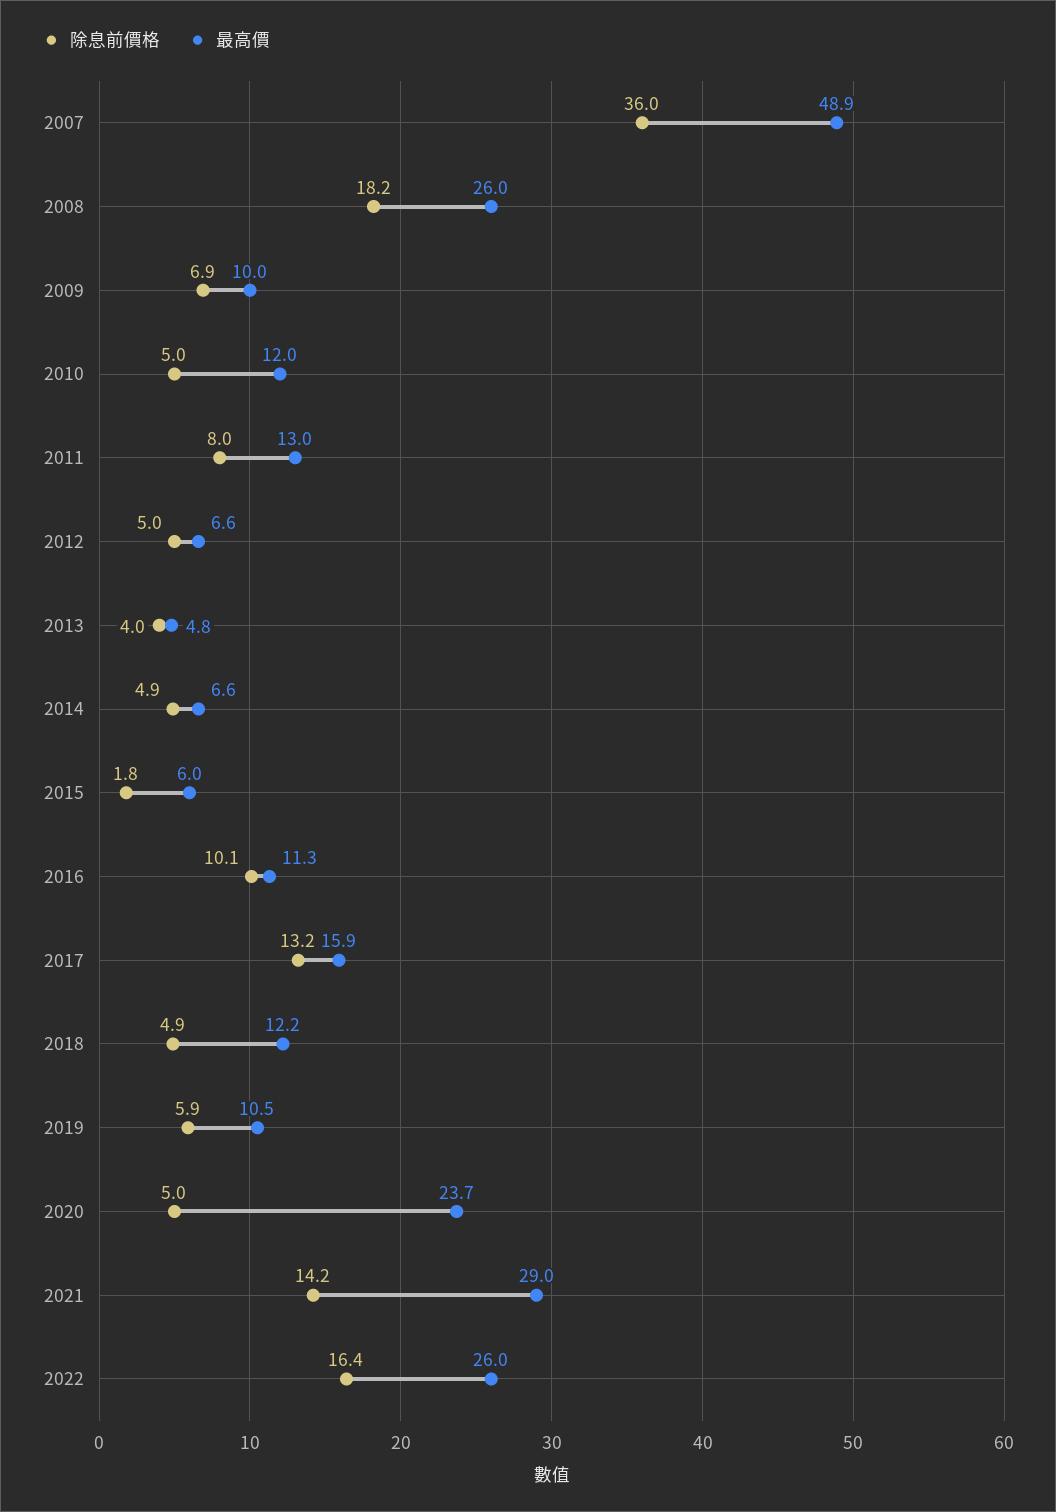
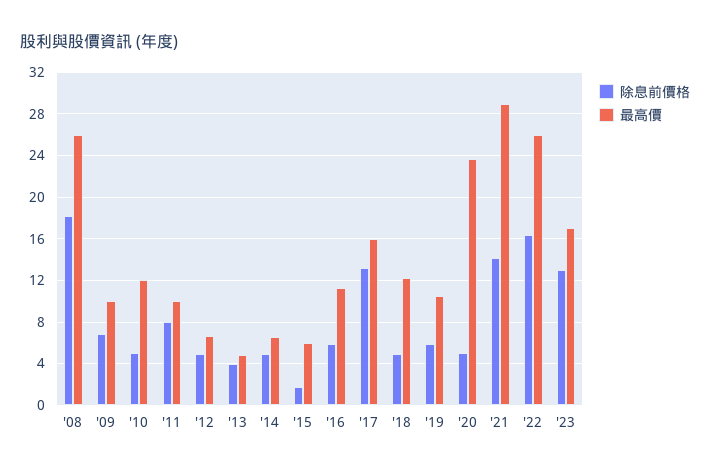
除息前價格, 2007: 36 -> none
最高價, 2007: 48.9 -> none
最高價, 2011: 13 -> 10
除息前價格, 2016: 10.1 -> 6
除息前價格, '23: none -> 13
最高價, '23: none -> 17

